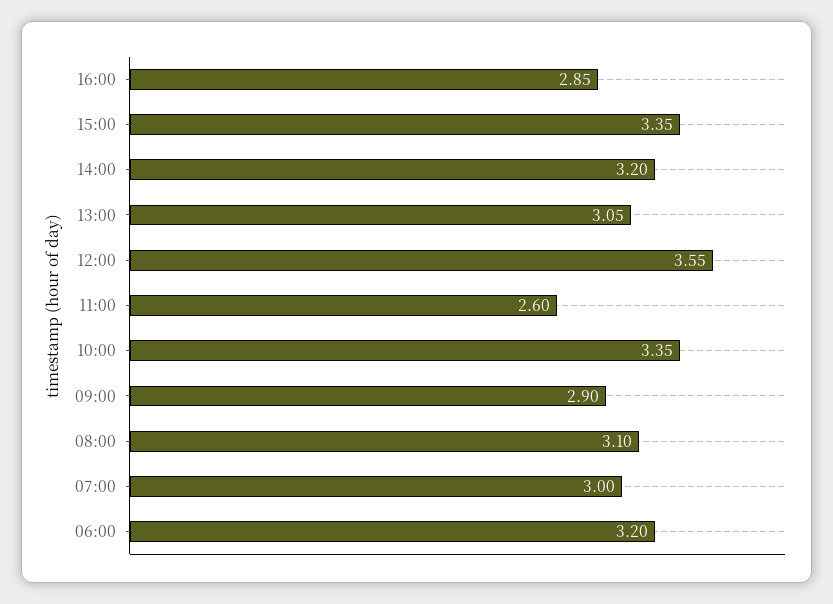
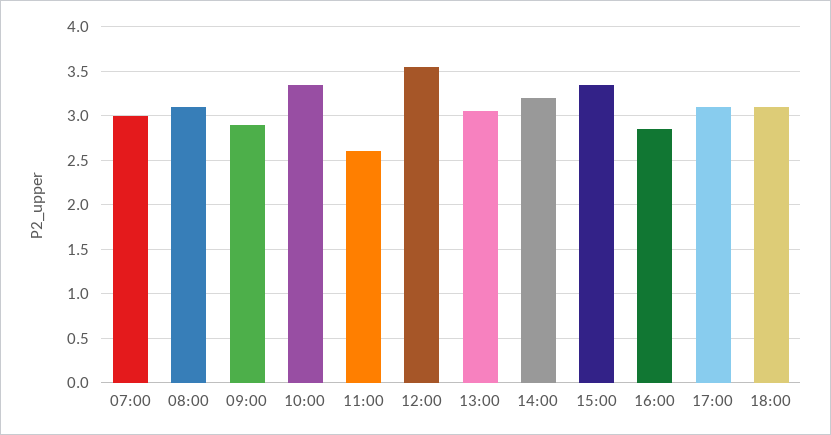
06:00: 3.2 -> none
17:00: none -> 3.1
18:00: none -> 3.1

